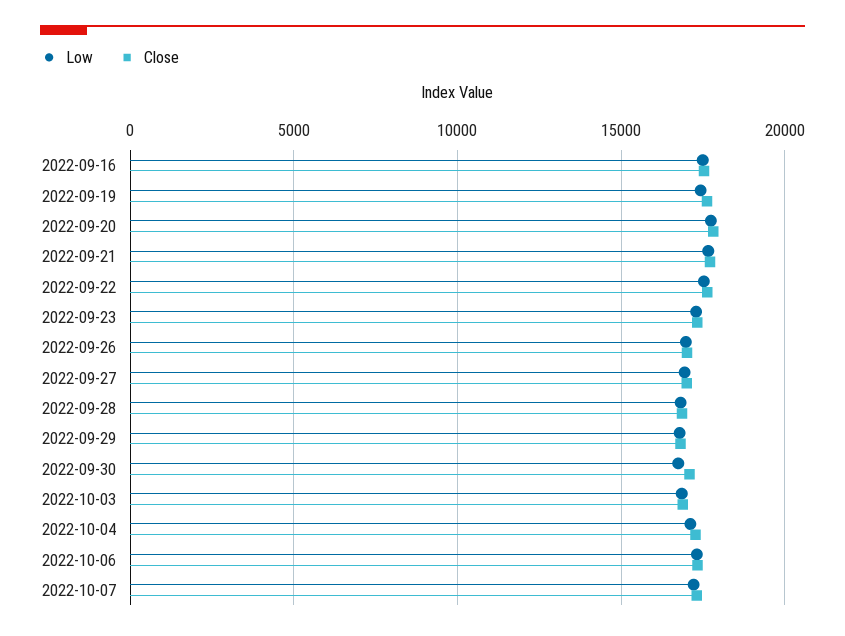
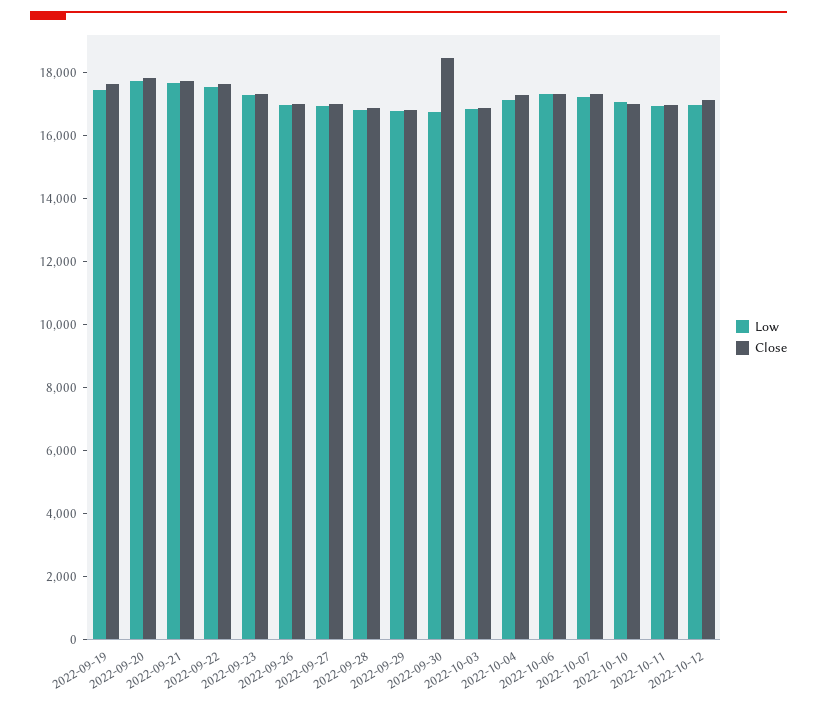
Low, 2022-09-16: 17500 -> none
Close, 2022-09-16: 17500 -> none
Close, 2022-09-30: 17000 -> 18500
Low, 2022-10-10: none -> 17000
Close, 2022-10-10: none -> 17000
Low, 2022-10-11: none -> 17000
Close, 2022-10-11: none -> 17000
Low, 2022-10-12: none -> 17000
Close, 2022-10-12: none -> 17000

